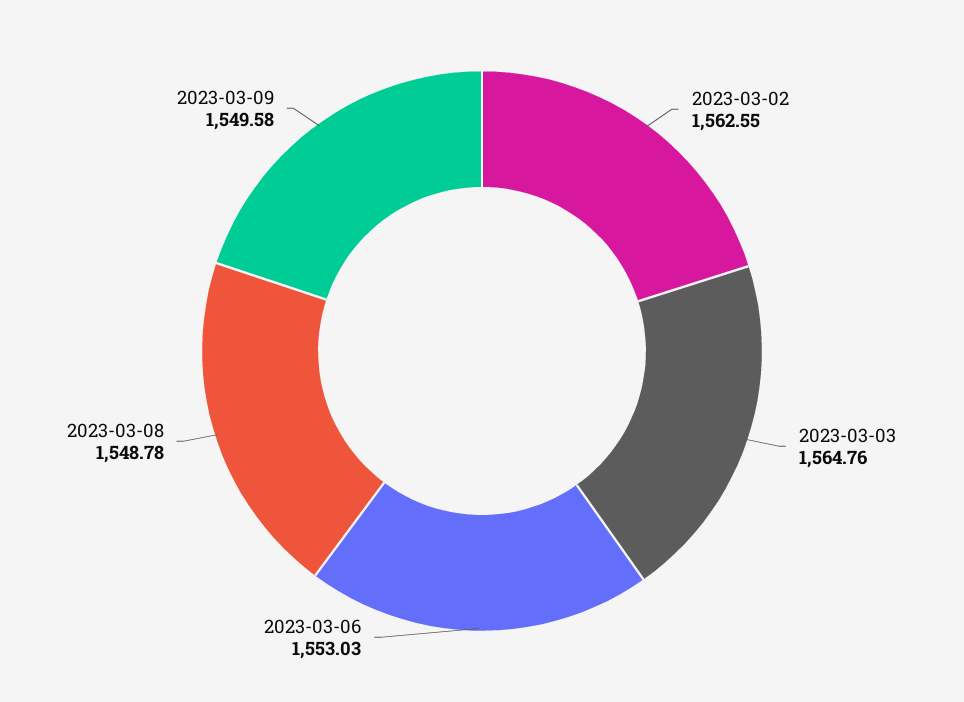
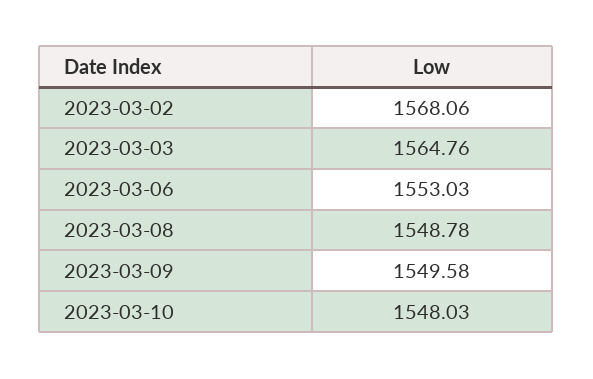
2023-03-02: 1562.55 -> 1568.06
2023-03-10: none -> 1548.03

